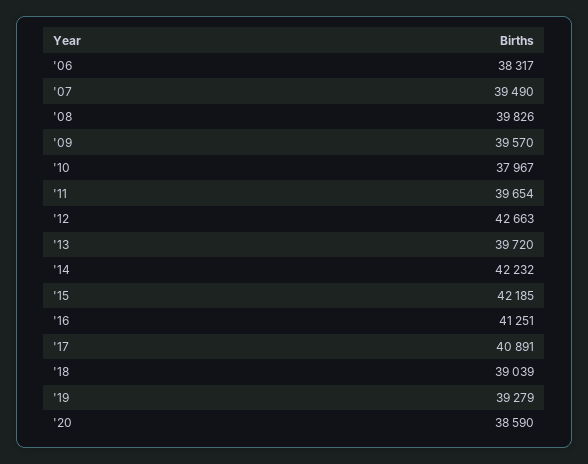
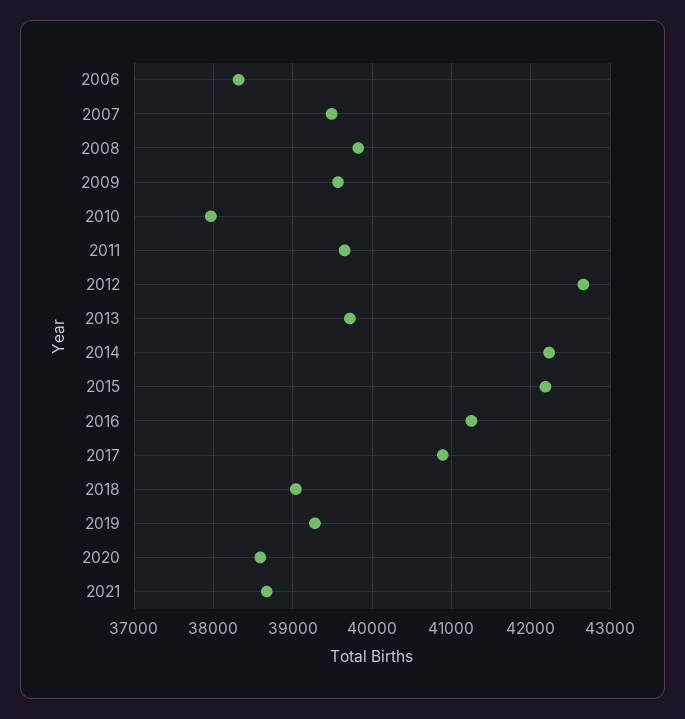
2021: none -> 38700

